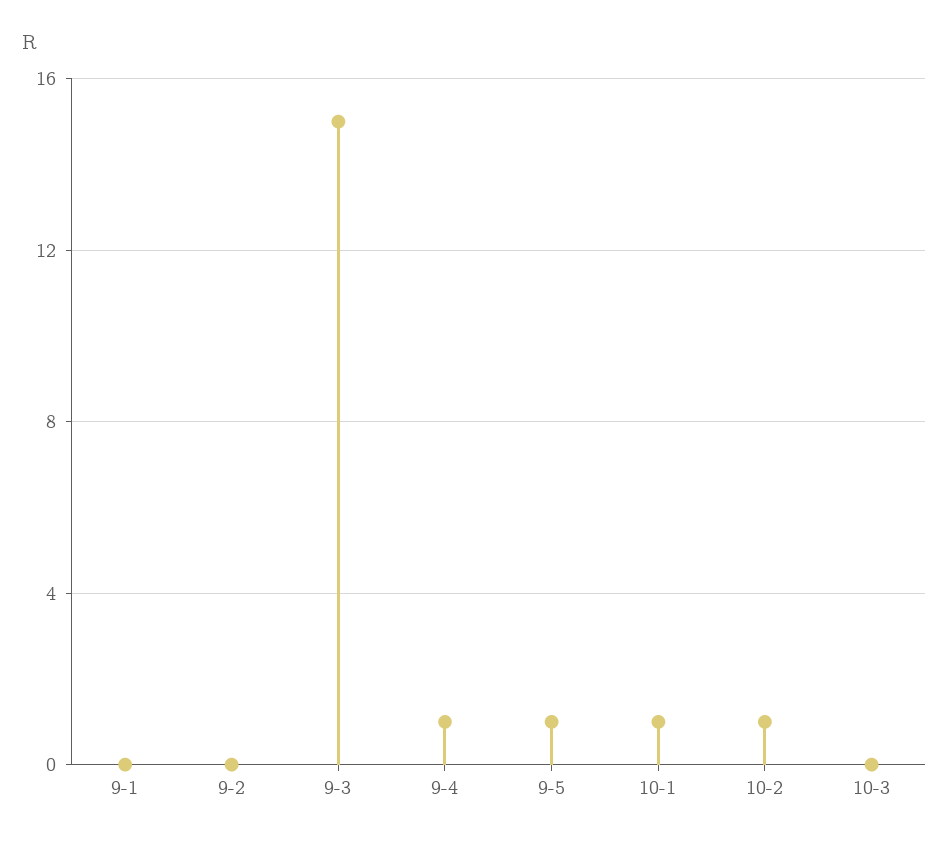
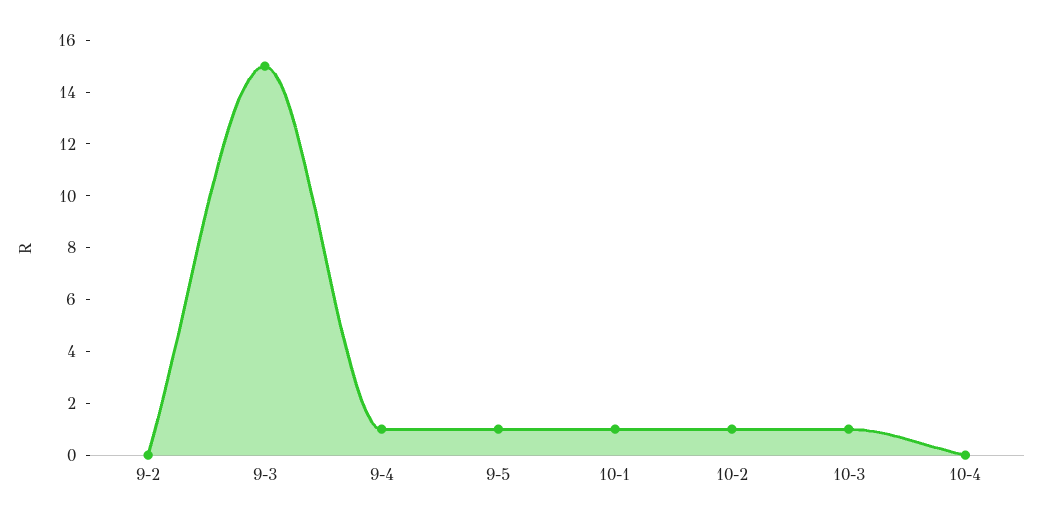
9-1: 0 -> none
10-3: 0 -> 1
10-4: none -> 0

